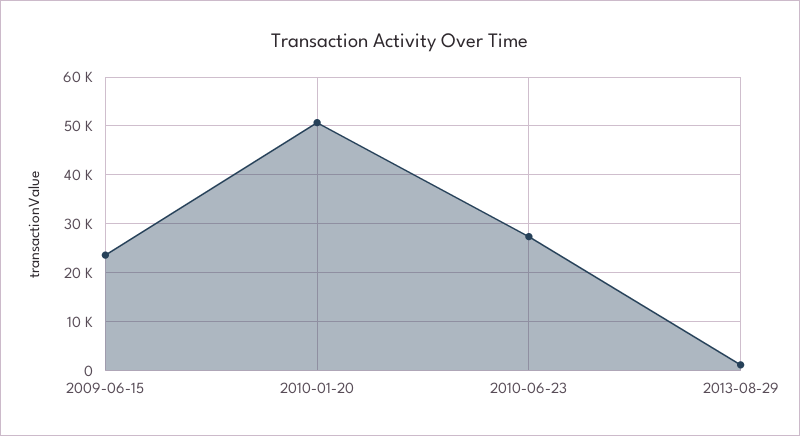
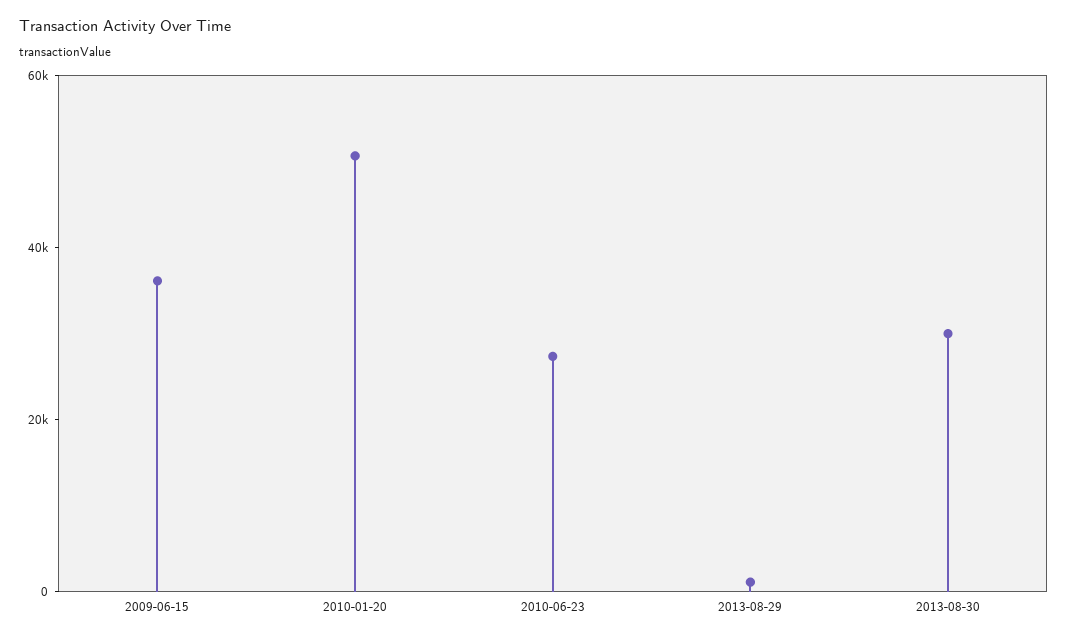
2009-06-15: 24000 -> 35000
2013-08-30: none -> 30000

